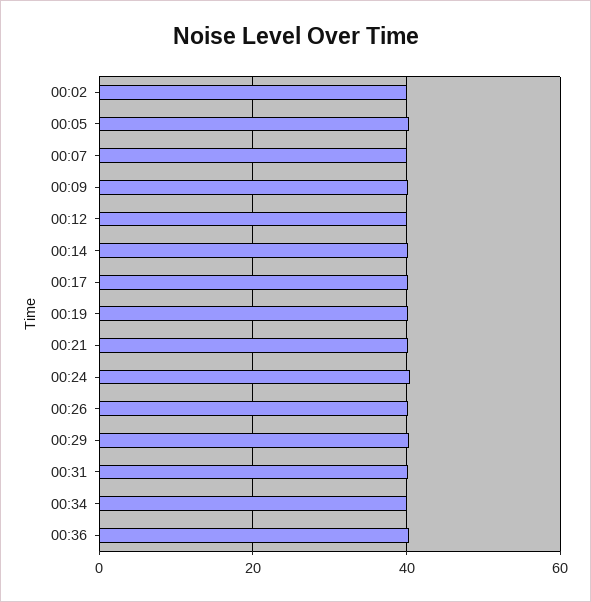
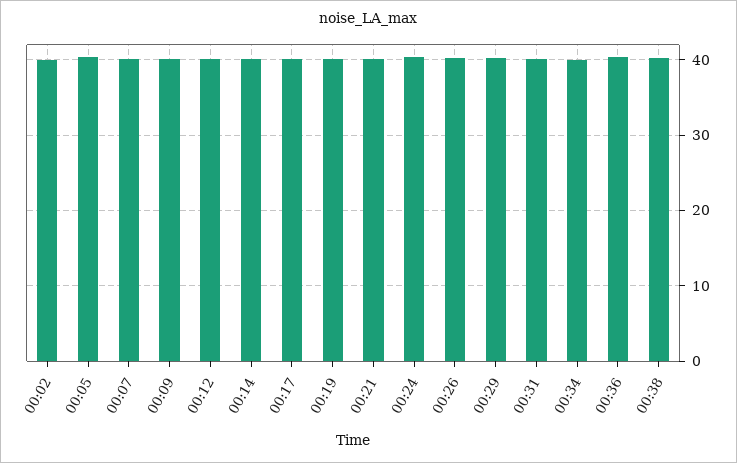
00:38: none -> 40

